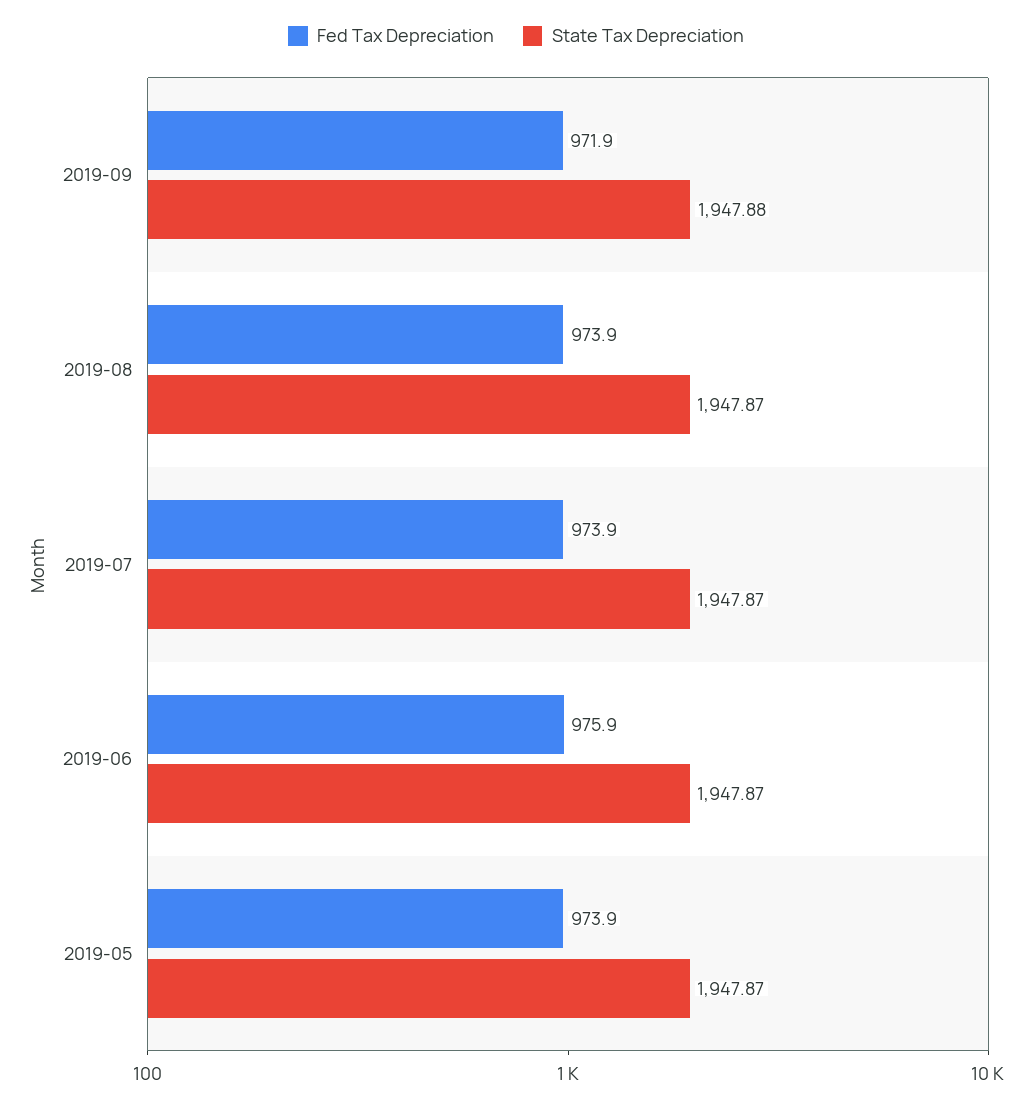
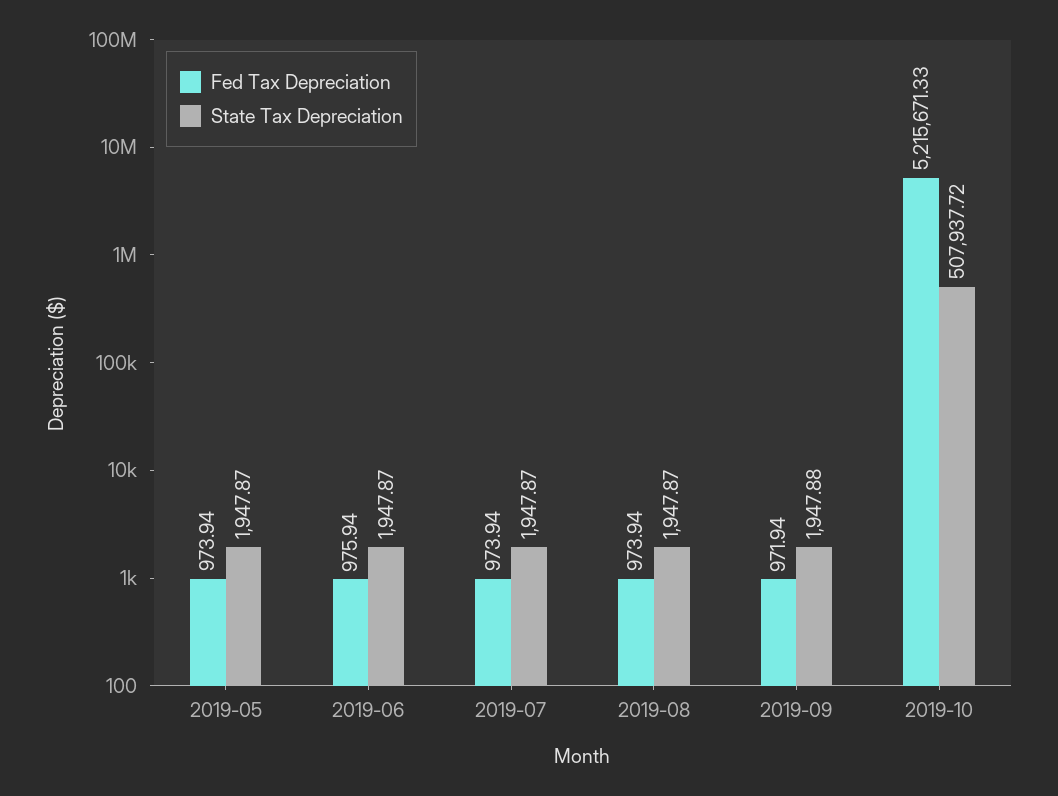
Fed Tax Depreciation, 2019-10: none -> 5215671.33
State Tax Depreciation, 2019-10: none -> 507937.72

